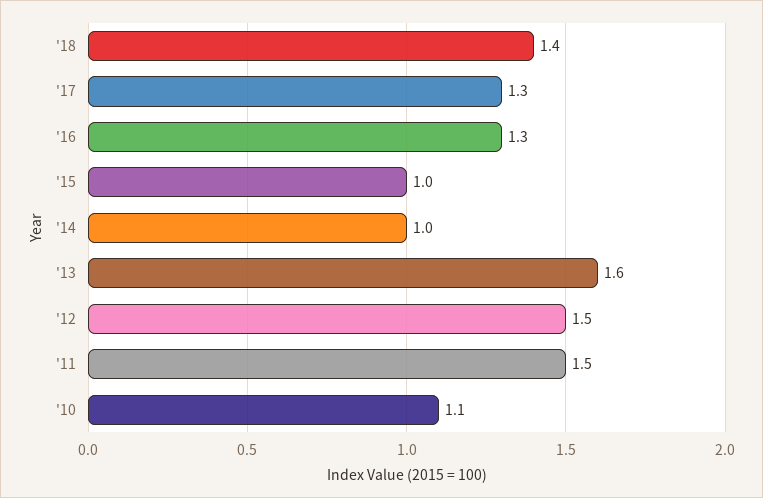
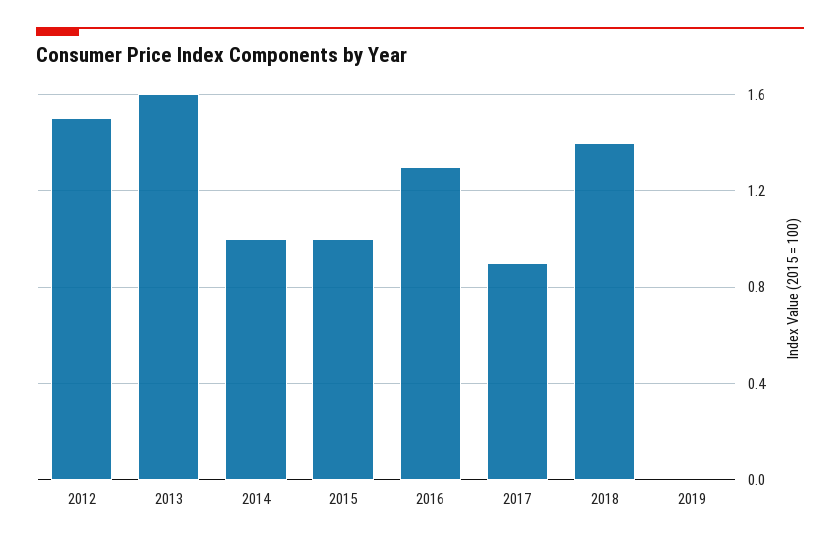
'17: 1.3 -> 0.9
'11: 1.5 -> none
'10: 1.1 -> none
2019: none -> 0

